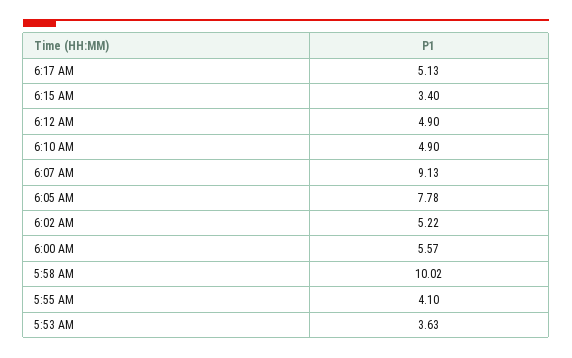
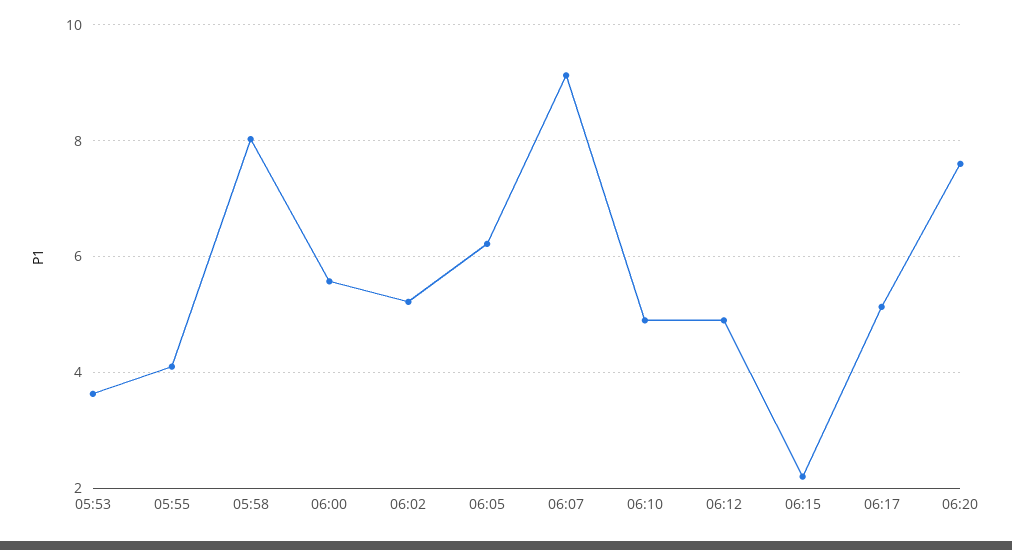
6:15 AM: 3.4 -> 2.2
6:05 AM: 7.78 -> 6.2
5:58 AM: 10.02 -> 8
06:20: none -> 7.6

